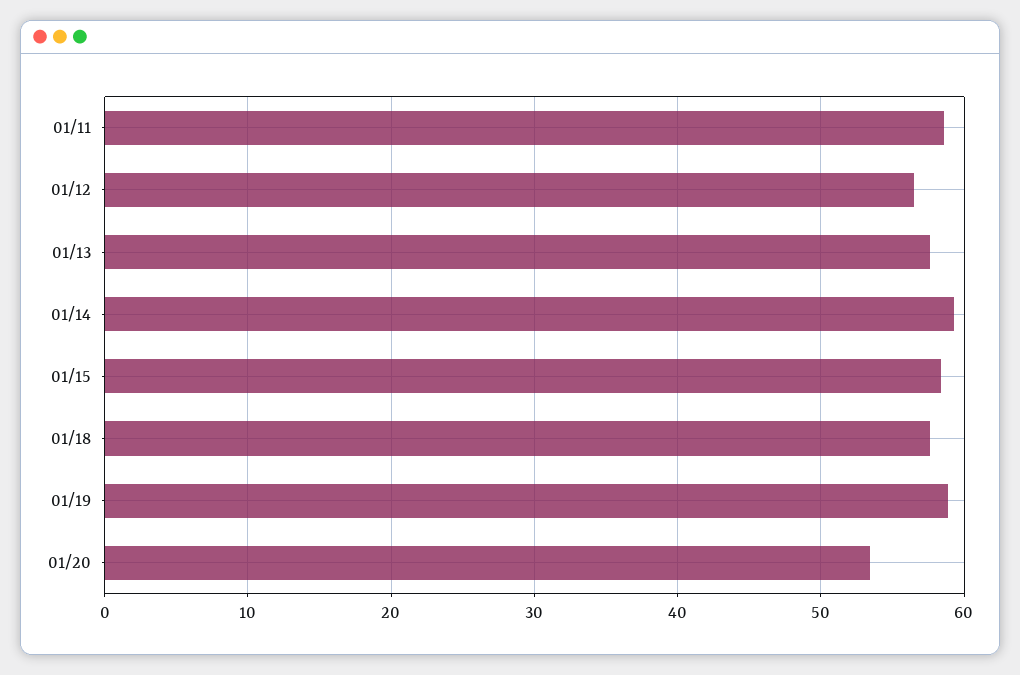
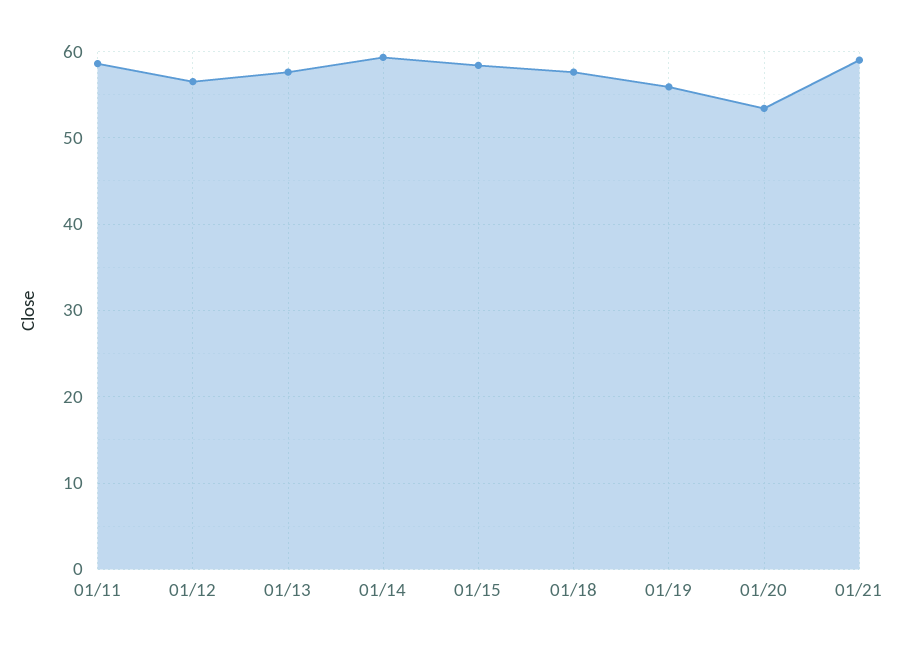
01/19: 59 -> 56
01/21: none -> 59

